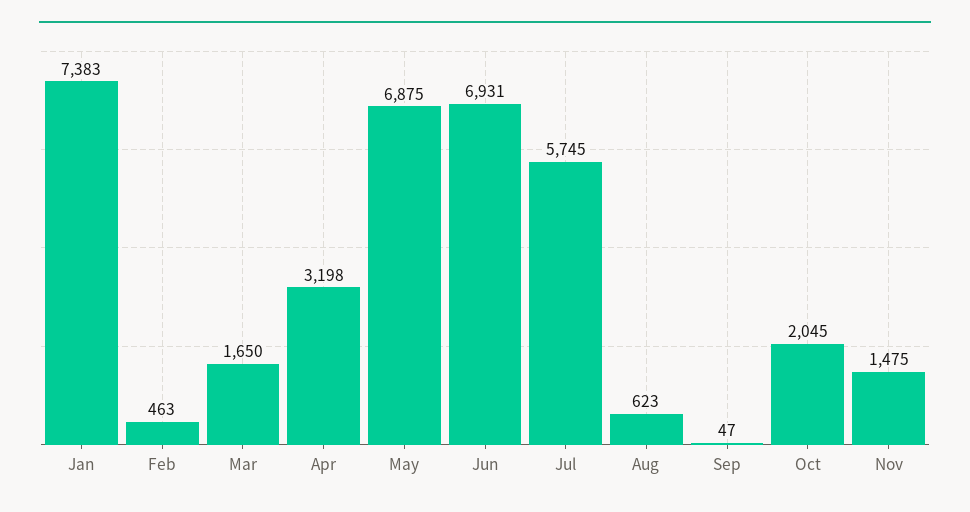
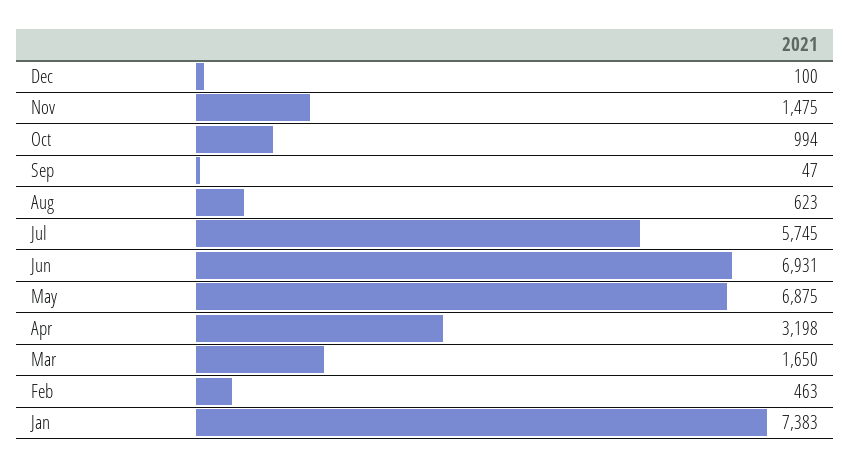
Oct: 2045 -> 994
Dec: none -> 100

